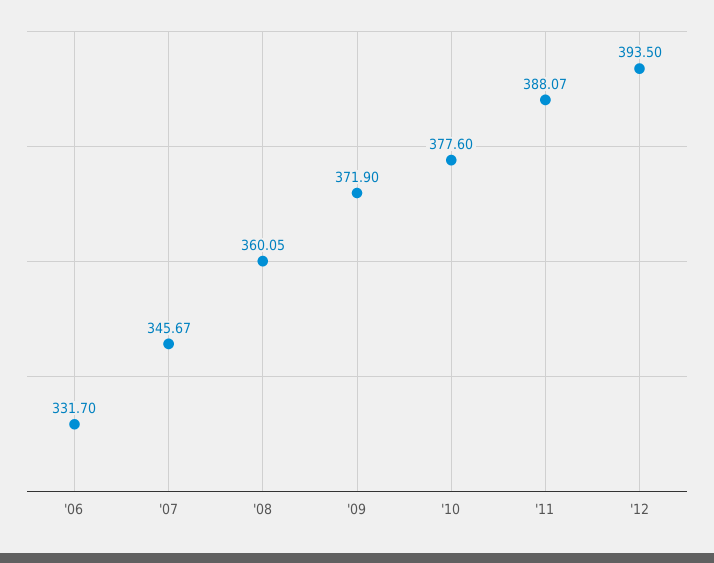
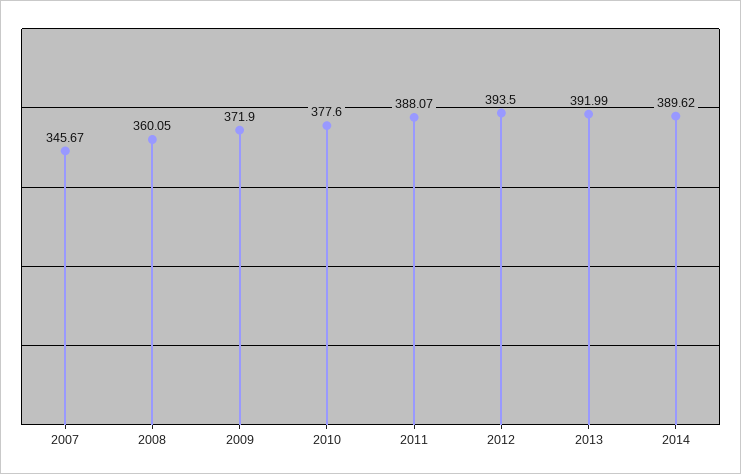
'06: 331.7 -> none
2013: none -> 391.99
2014: none -> 389.62

